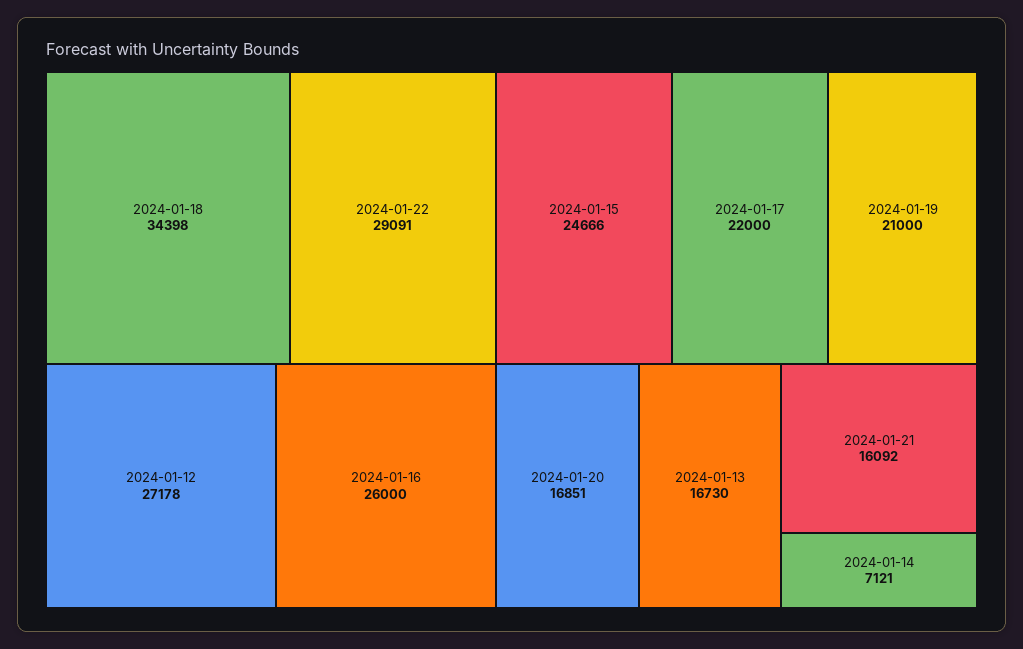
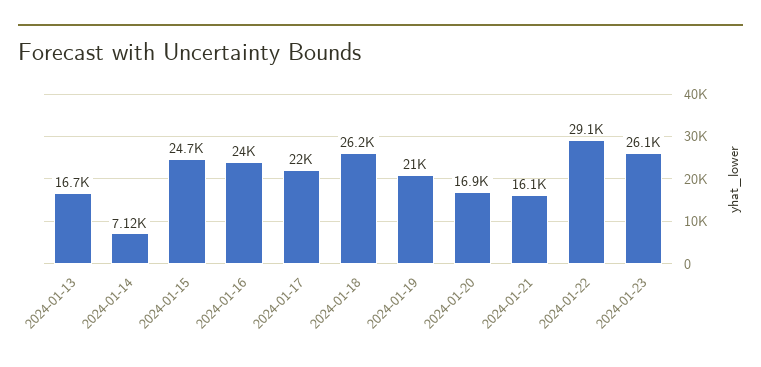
2024-01-18: 34398 -> 26200
2024-01-12: 27178 -> none
2024-01-16: 26000 -> 24000
2024-01-23: none -> 26100

